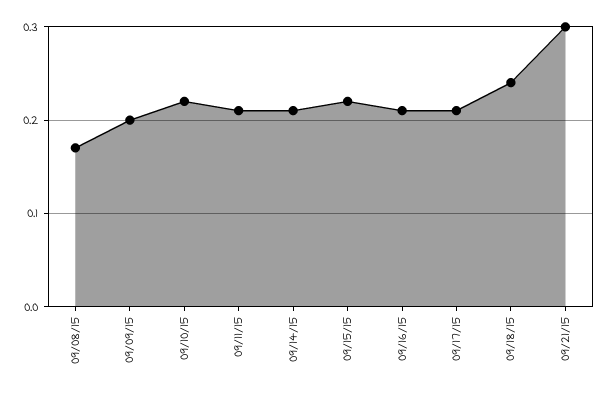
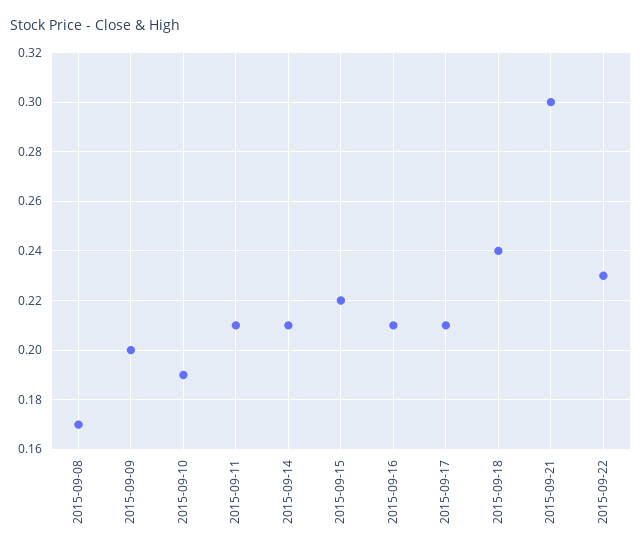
09/10/15: 0.22 -> 0.19
2015-09-22: none -> 0.23

